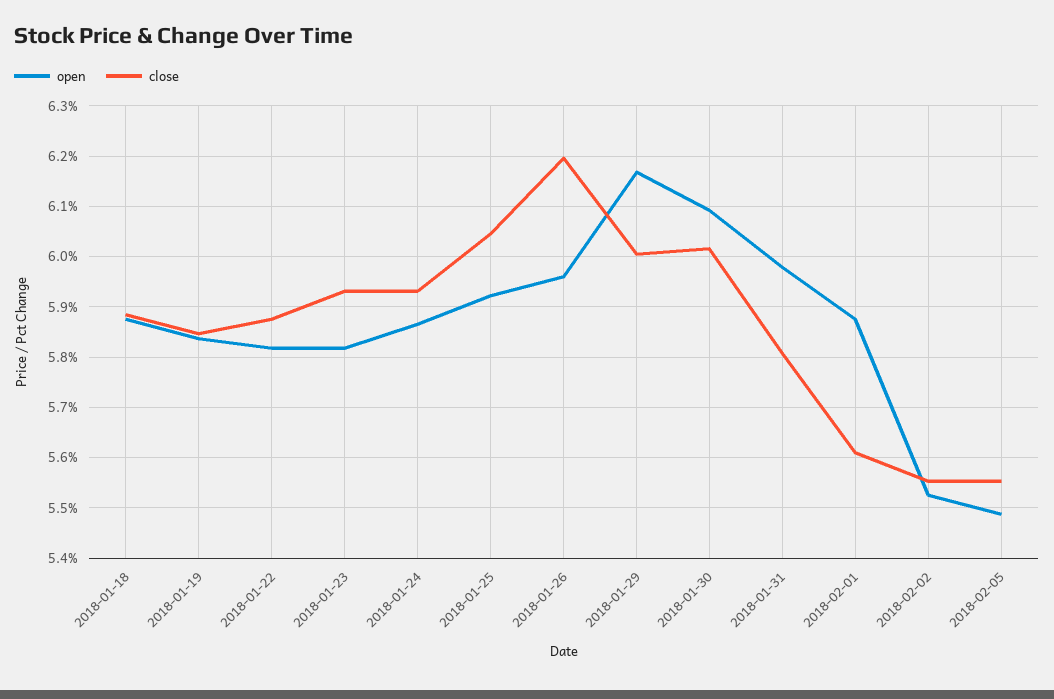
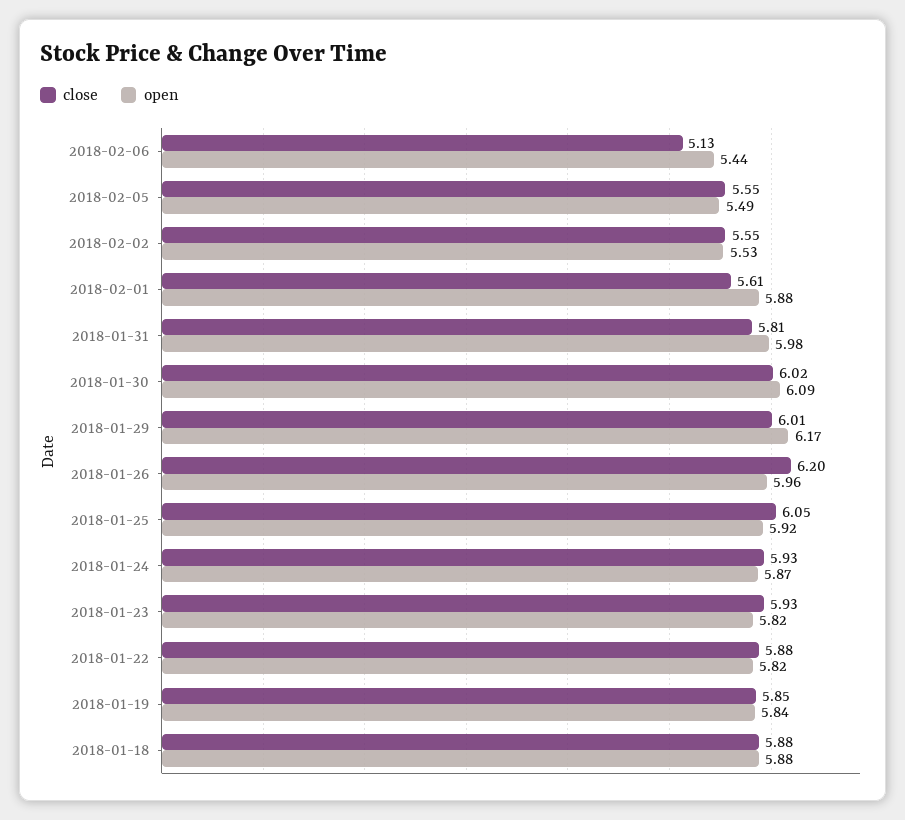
close, 2018-02-06: none -> 5.13
open, 2018-02-06: none -> 5.44

